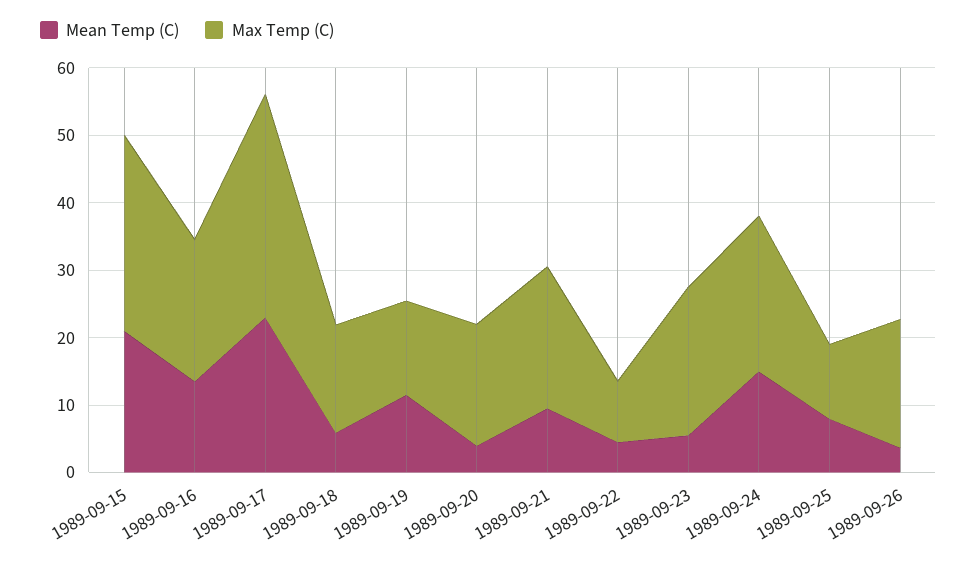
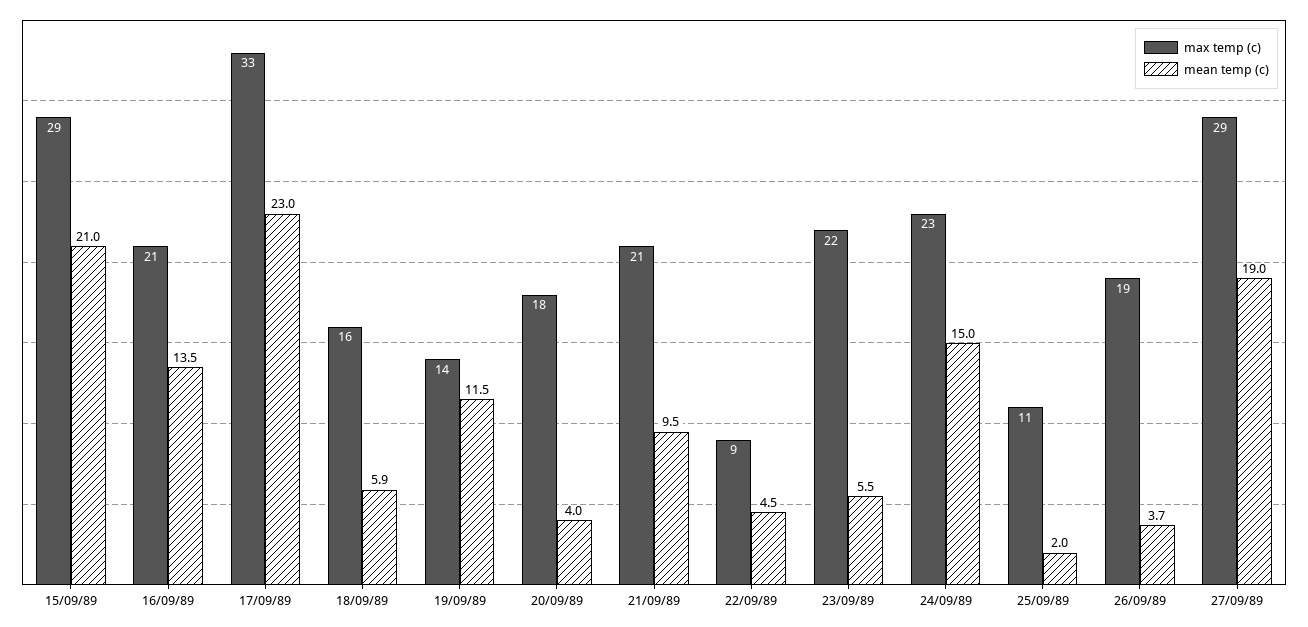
Mean Temp (C), 1989-09-25: 8 -> 2
Max Temp (C), 27/09/89: none -> 29
Mean Temp (C), 27/09/89: none -> 19

